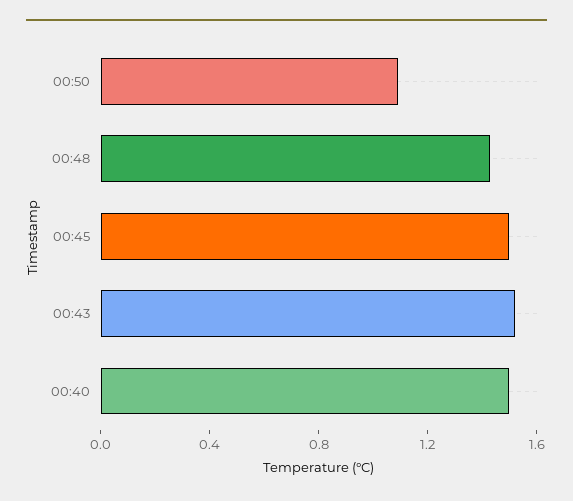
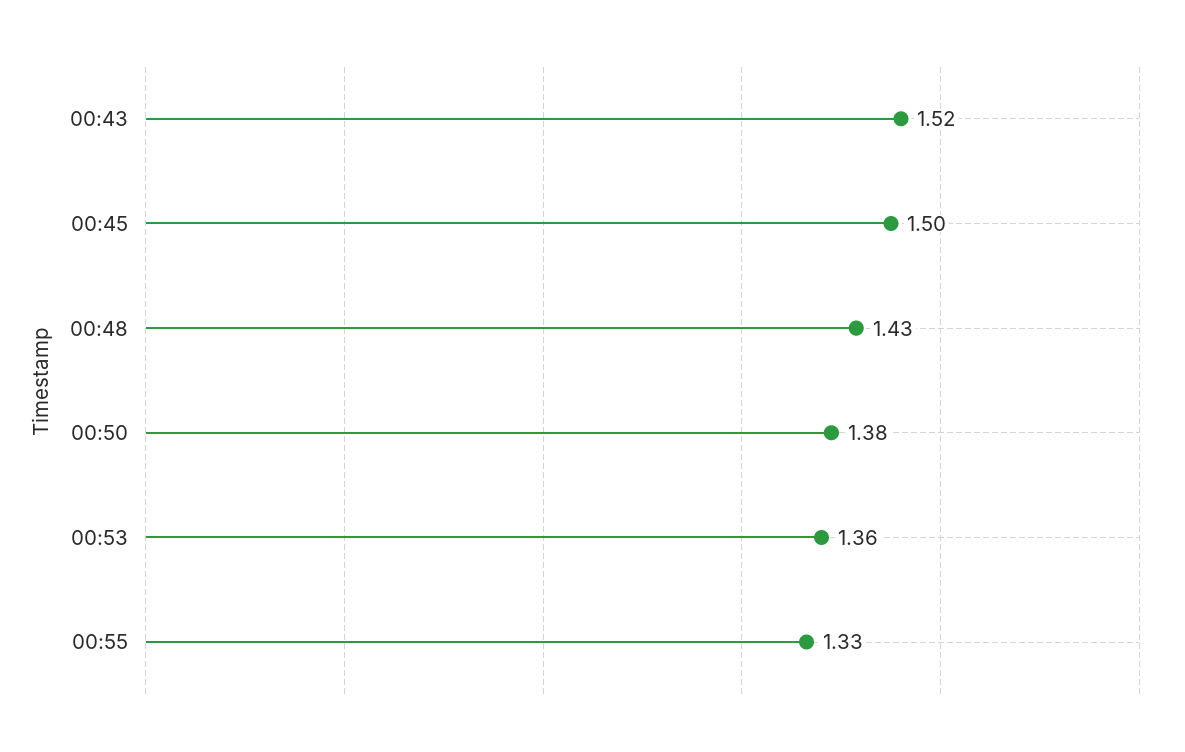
00:50: 1.1 -> 1.38
00:40: 1.5 -> none
00:53: none -> 1.36
00:55: none -> 1.33

